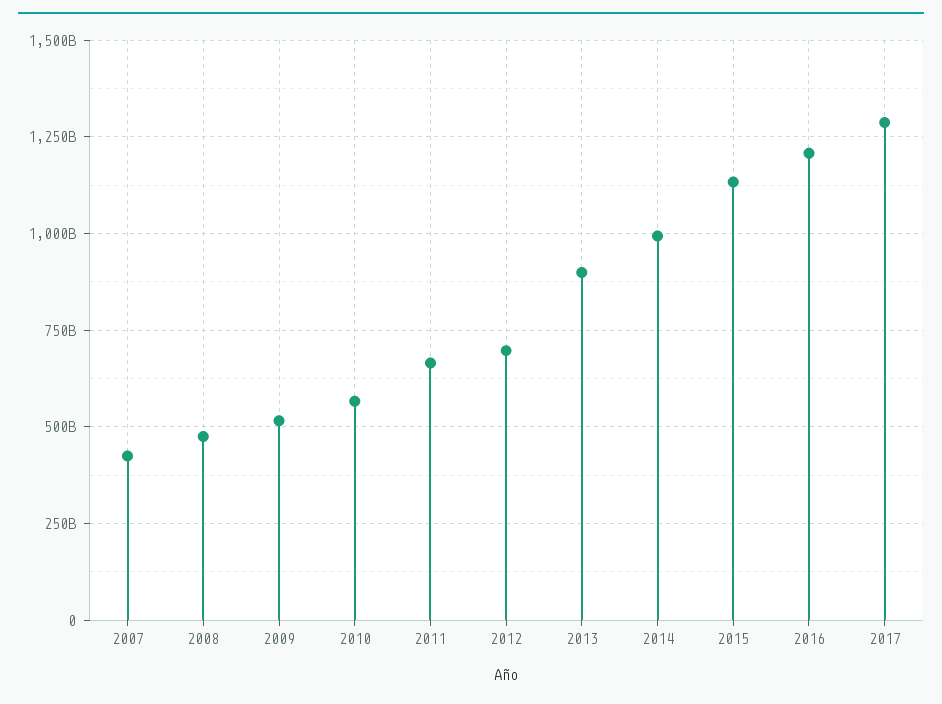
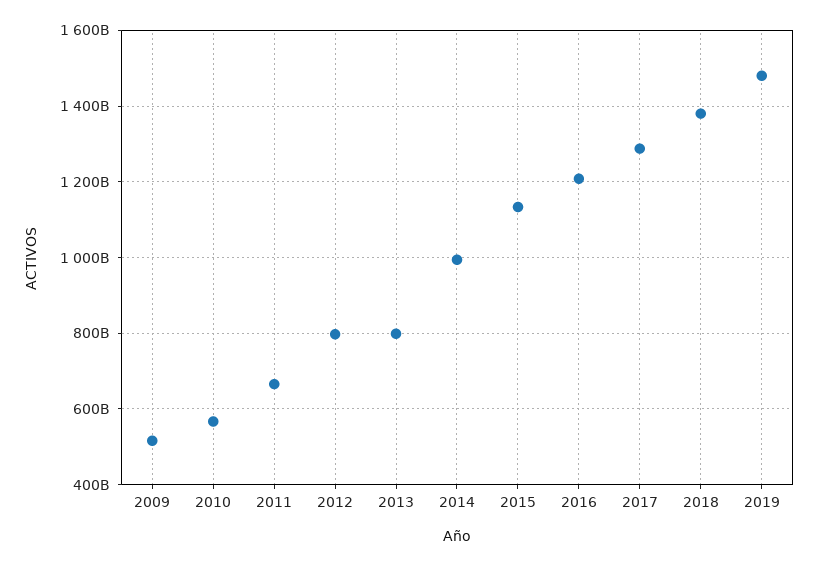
2007: 425000000000 -> none
2008: 475000000000 -> none
2012: 700000000000 -> 800000000000
2013: 900000000000 -> 800000000000
2018: none -> 1380000000000
2019: none -> 1480000000000

